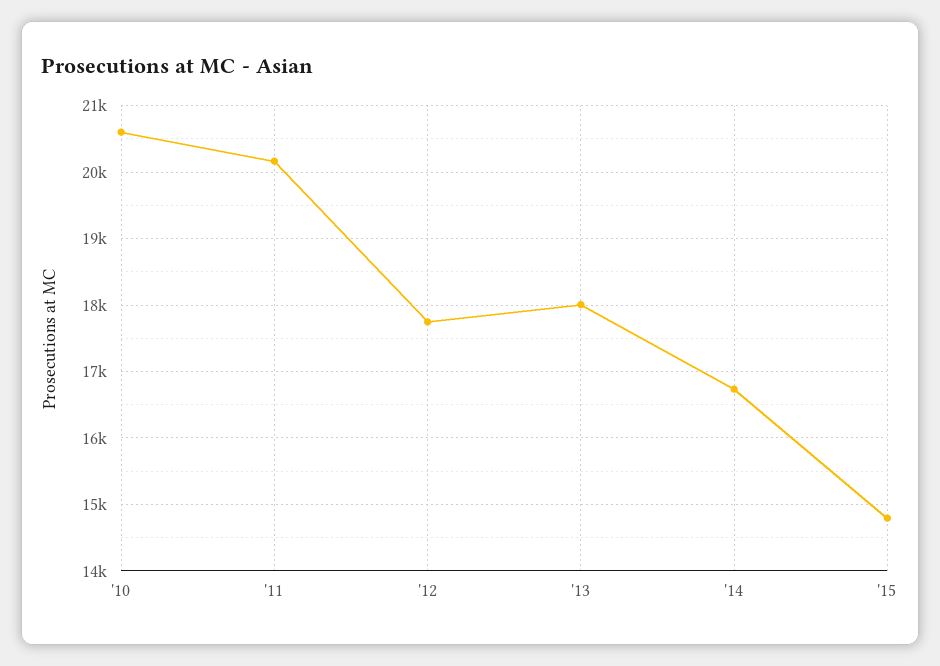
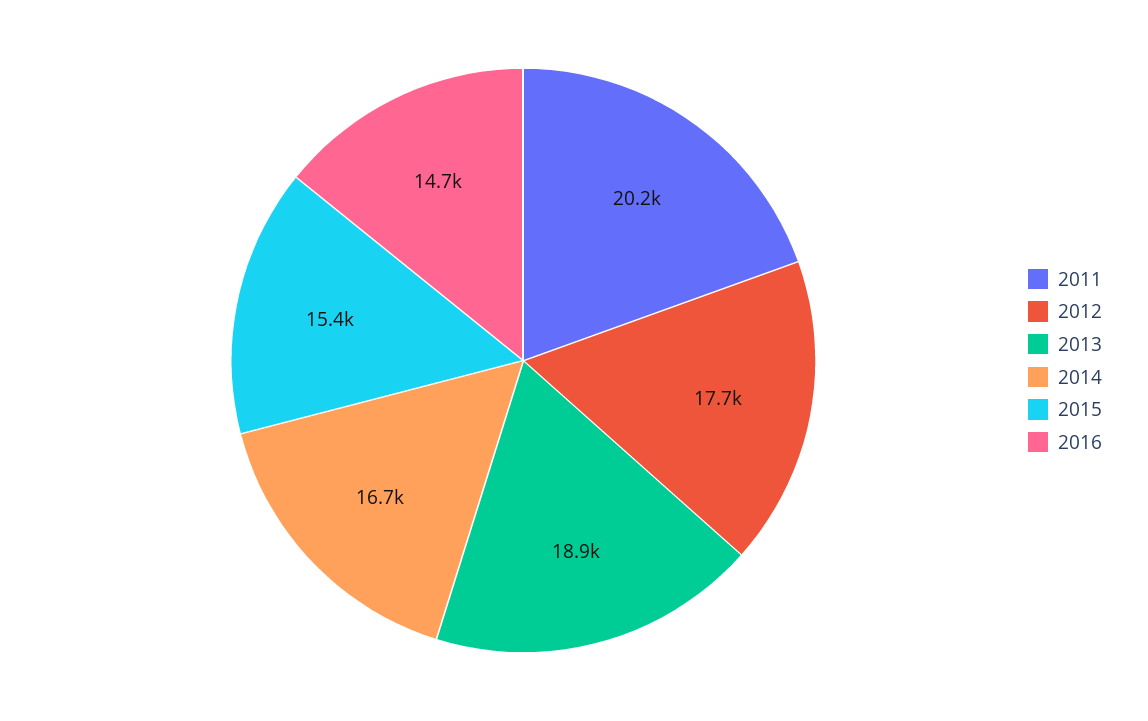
'10: 20600 -> none
'13: 18000 -> 18900
'15: 14800 -> 15400
2016: none -> 14700

